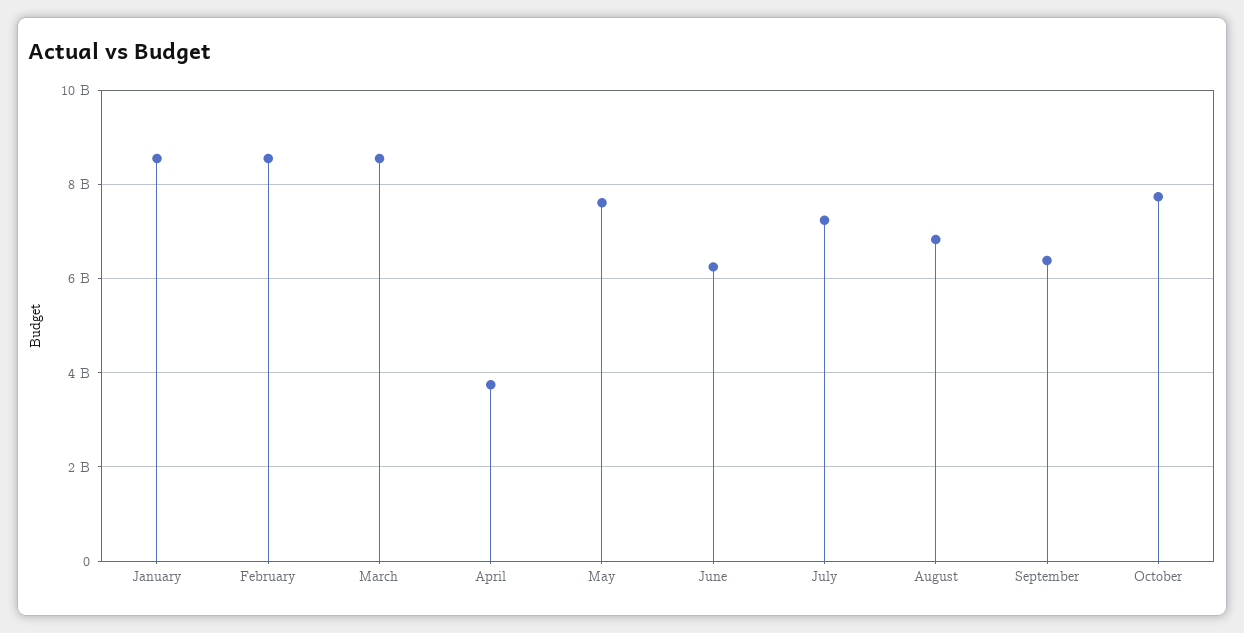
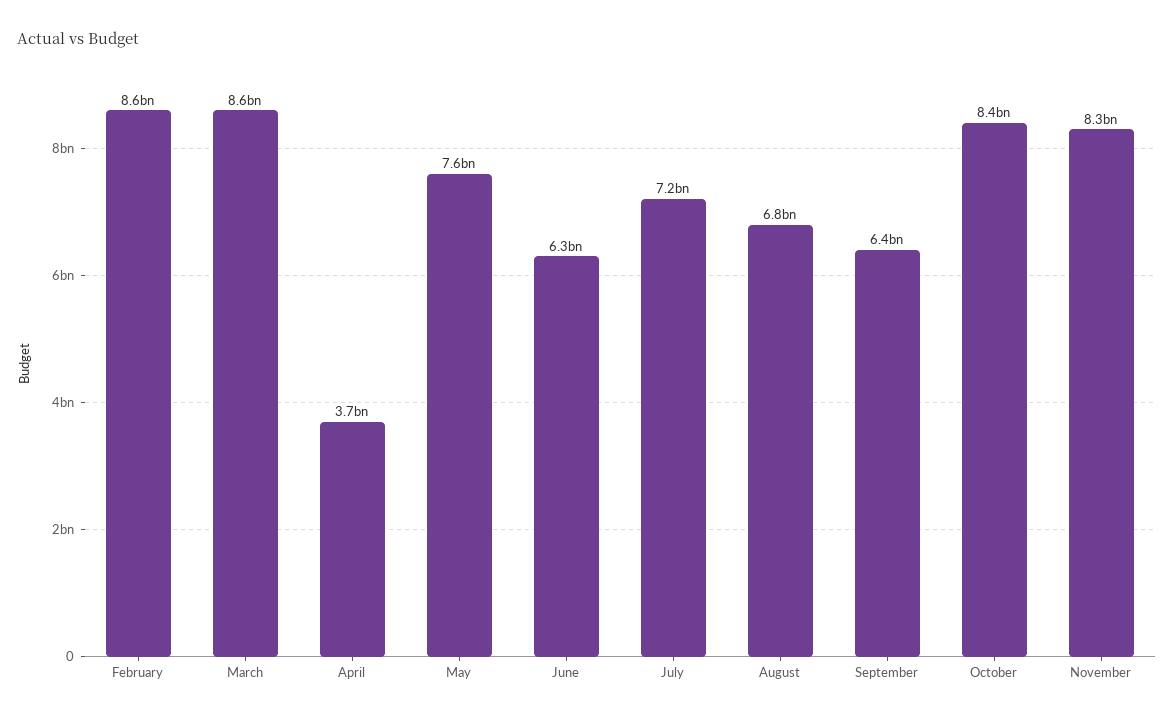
January: 8600000000 -> none
October: 7800000000 -> 8400000000
November: none -> 8300000000

